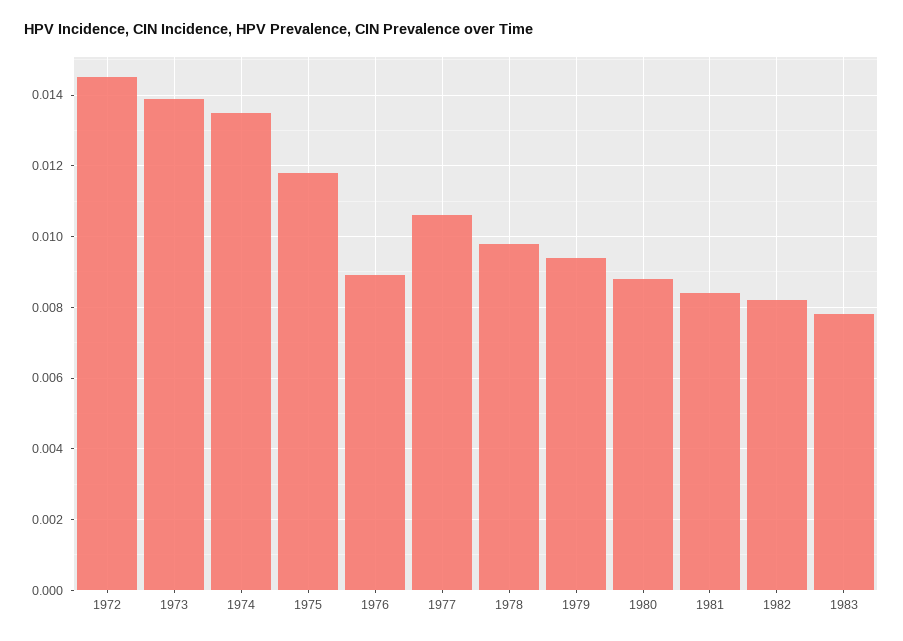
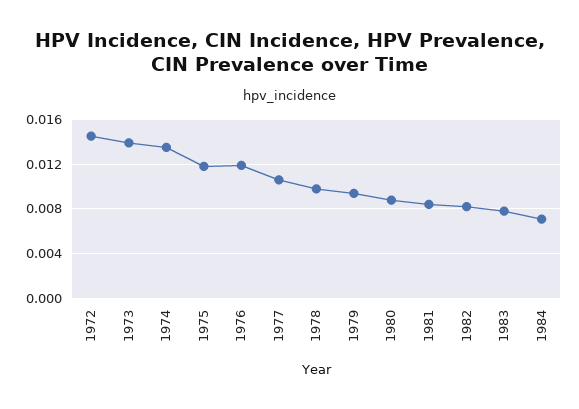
1976: 0.009 -> 0.012
1984: none -> 0.007

